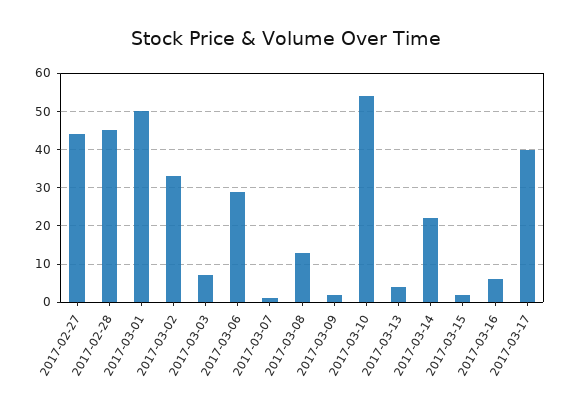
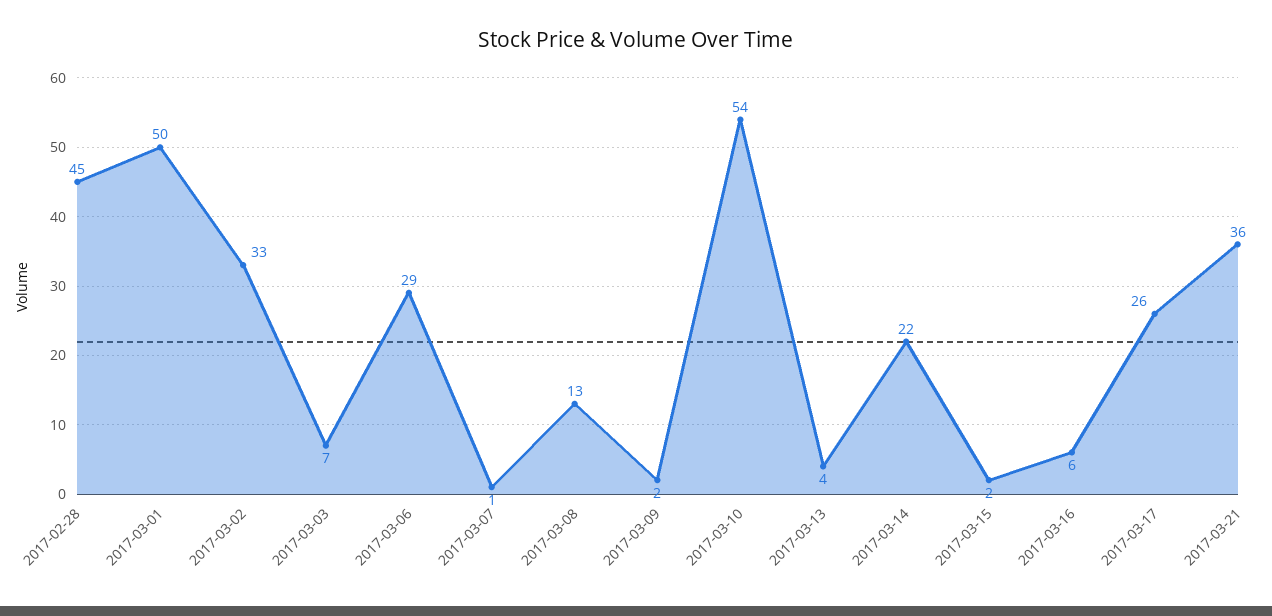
2017-02-27: 45 -> none
2017-03-17: 40 -> 26
2017-03-21: none -> 36

